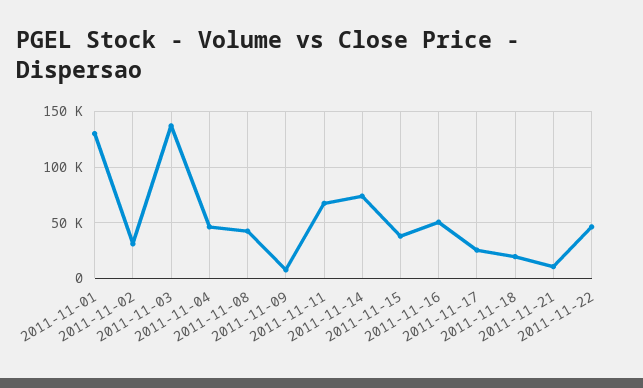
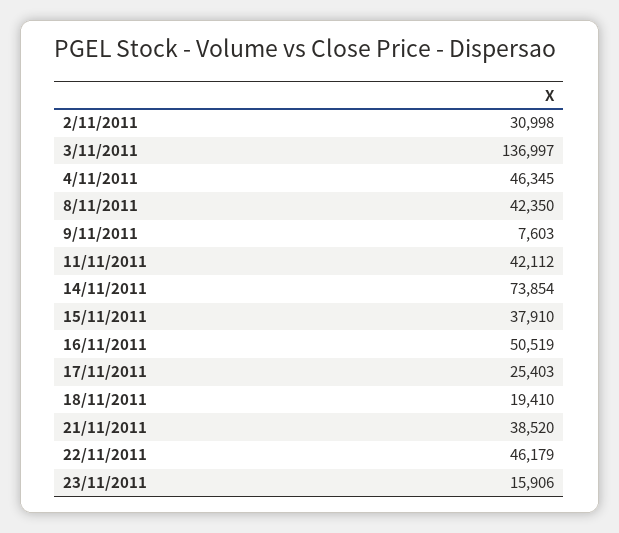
2011-11-01: 130000 -> none
2011-11-11: 70000 -> 42112
2011-11-21: 10000 -> 38520
23/11/2011: none -> 15906

